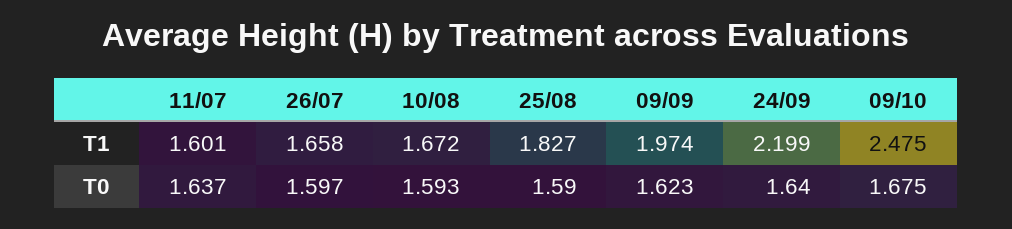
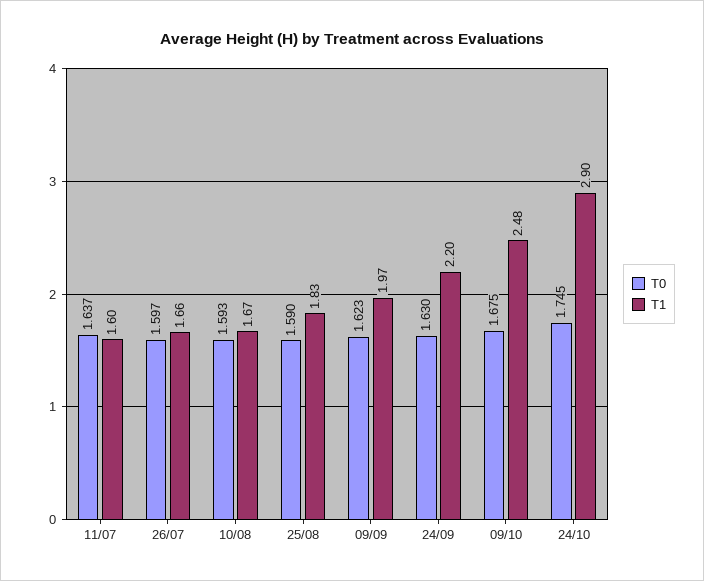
T0, 24/09: 1.64 -> 1.63
T0, 24/10: none -> 1.745
T1, 24/10: none -> 2.9

